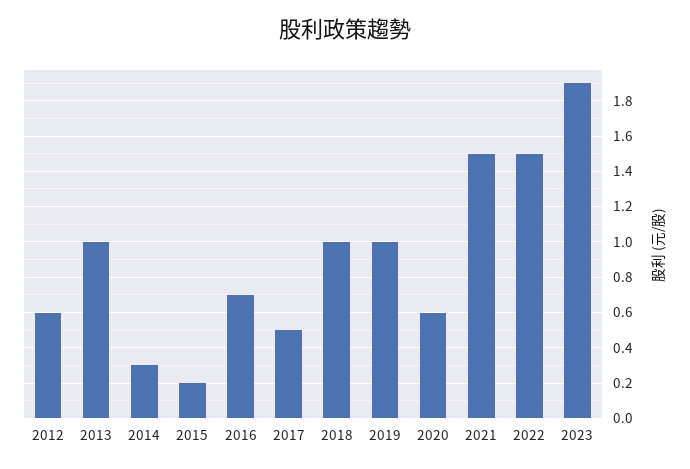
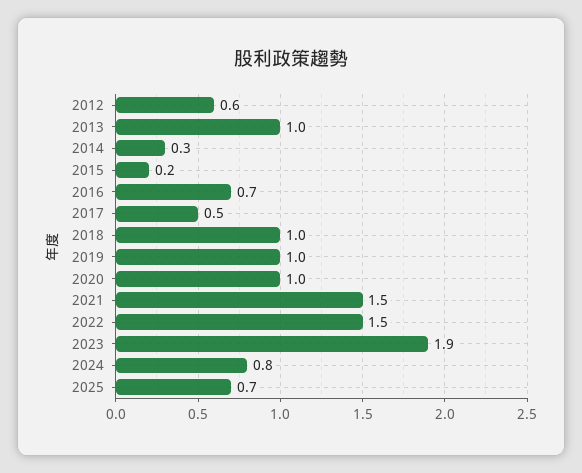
2020: 0.6 -> 1
2024: none -> 0.8
2025: none -> 0.7

